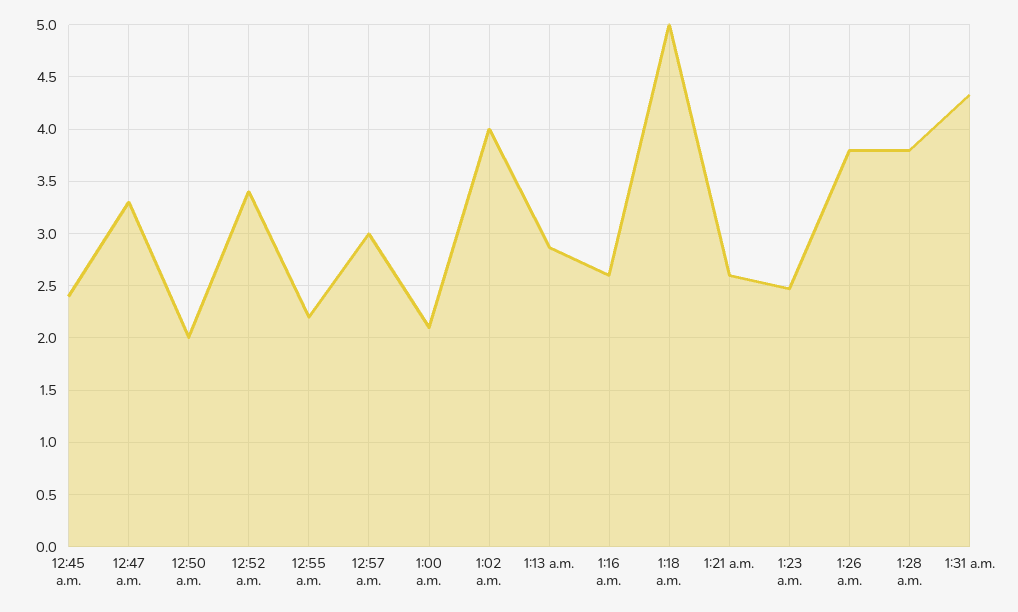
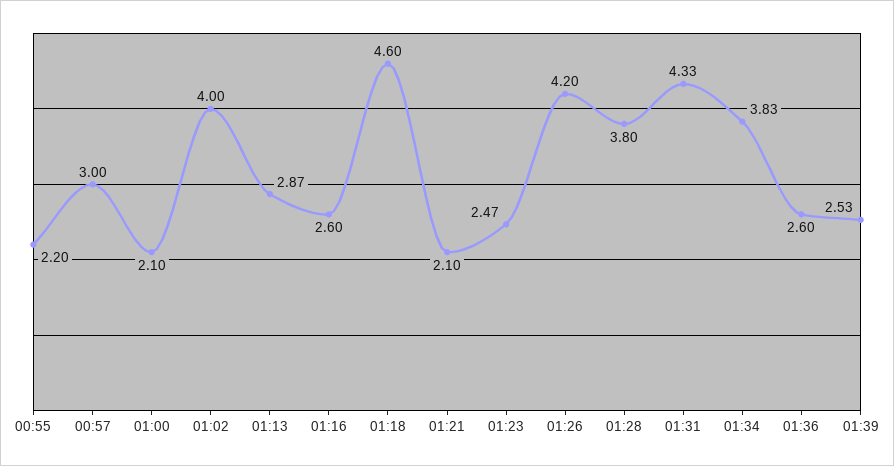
12:45 a.m.: 2.4 -> none
12:47 a.m.: 3.3 -> none
12:50 a.m.: 2 -> none
12:52 a.m.: 3.4 -> none
1:18 a.m.: 5 -> 4.6
1:21 a.m.: 2.6 -> 2.1
1:26 a.m.: 3.8 -> 4.2
01:34: none -> 3.83
01:36: none -> 2.6
01:39: none -> 2.53

